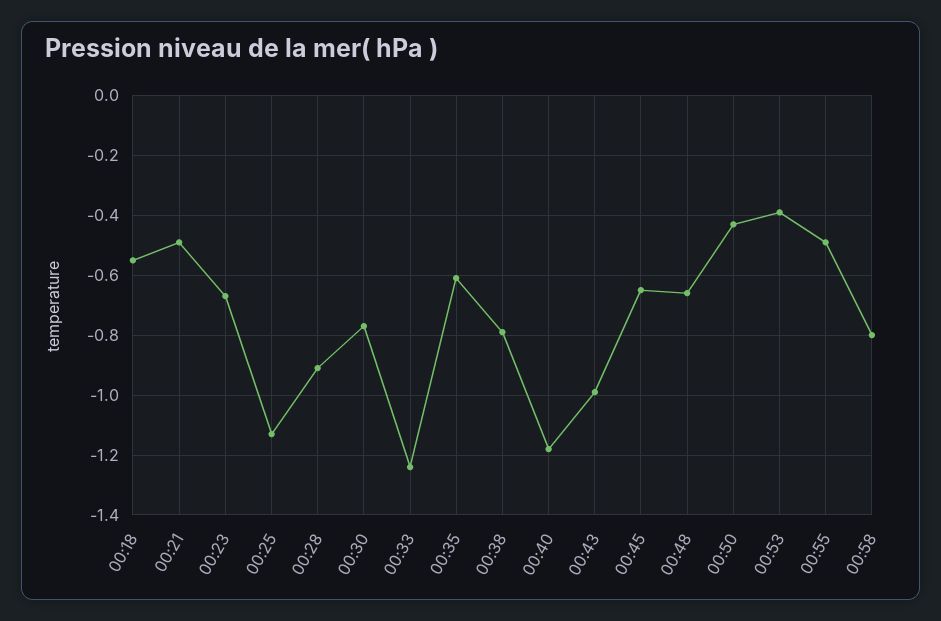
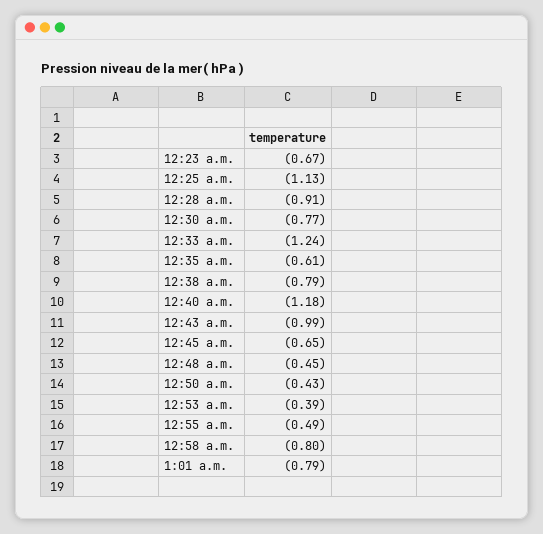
00:18: -0.55 -> none
00:21: -0.5 -> none
00:48: -0.65 -> -0.45
1:01 a.m.: none -> -0.79

